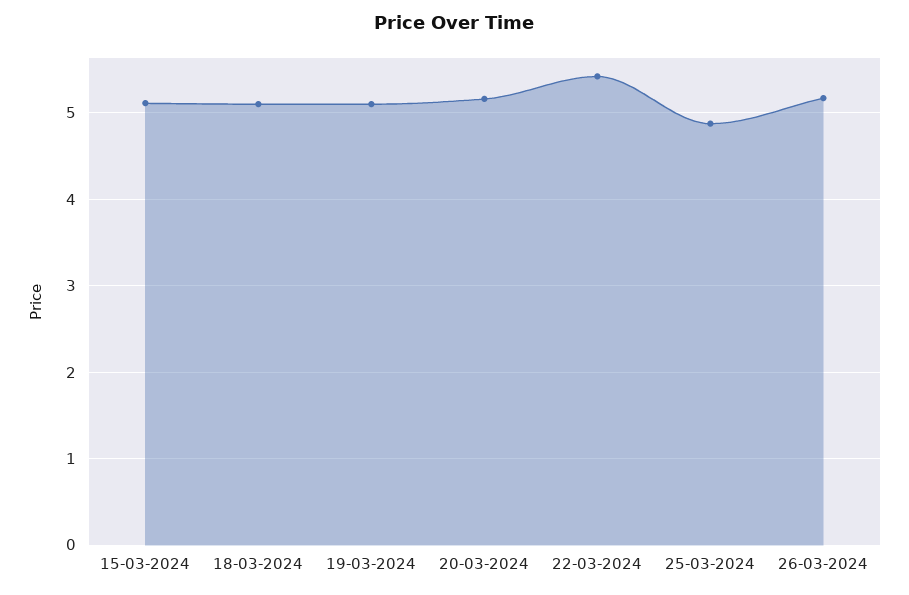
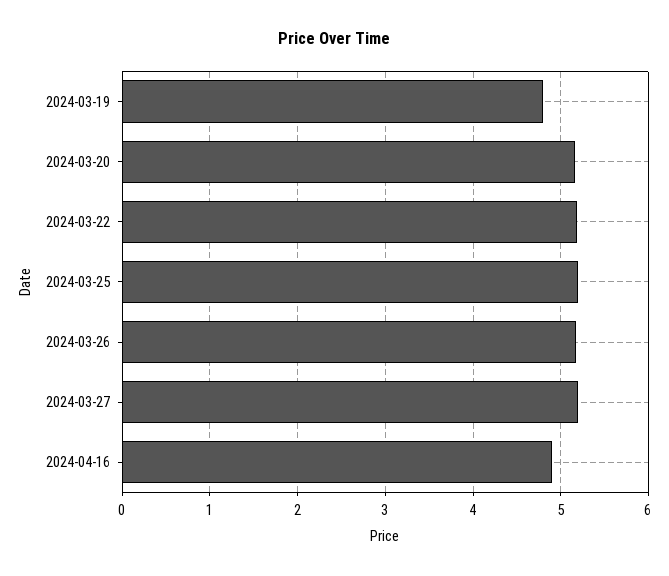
15-03-2024: 5.1 -> none
18-03-2024: 5.1 -> none
19-03-2024: 5.1 -> 4.8
22-03-2024: 5.4 -> 5.2
25-03-2024: 4.9 -> 5.2
2024-03-27: none -> 5.2
2024-04-16: none -> 4.9

